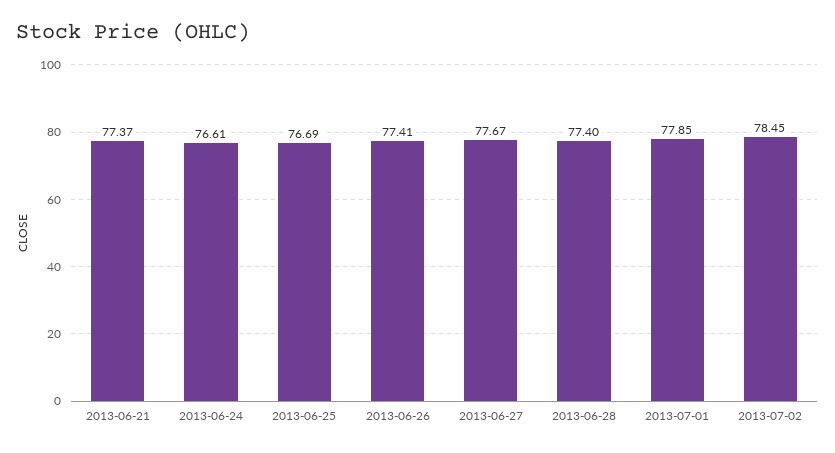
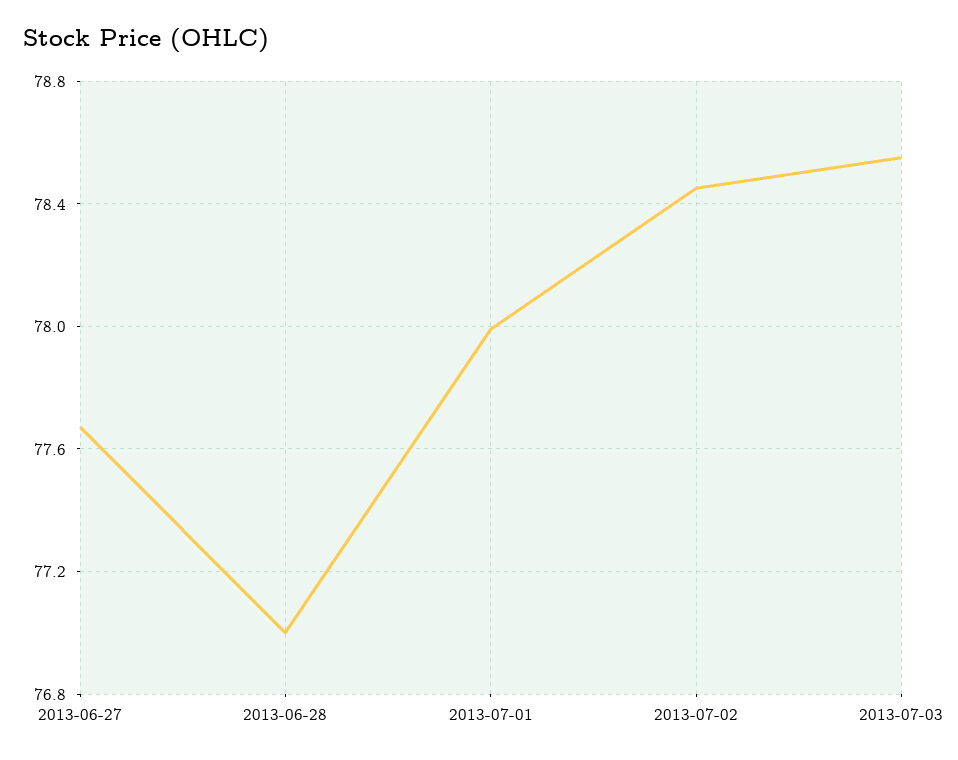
2013-06-21: 77.37 -> none
2013-06-24: 76.61 -> none
2013-06-25: 76.69 -> none
2013-06-26: 77.41 -> none
2013-06-28: 77.4 -> 77
2013-07-01: 77.85 -> 78
2013-07-03: none -> 78.55

